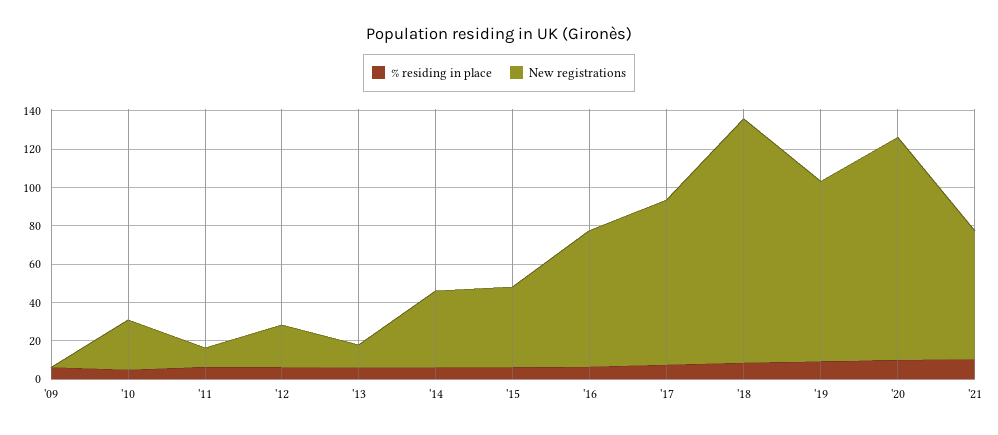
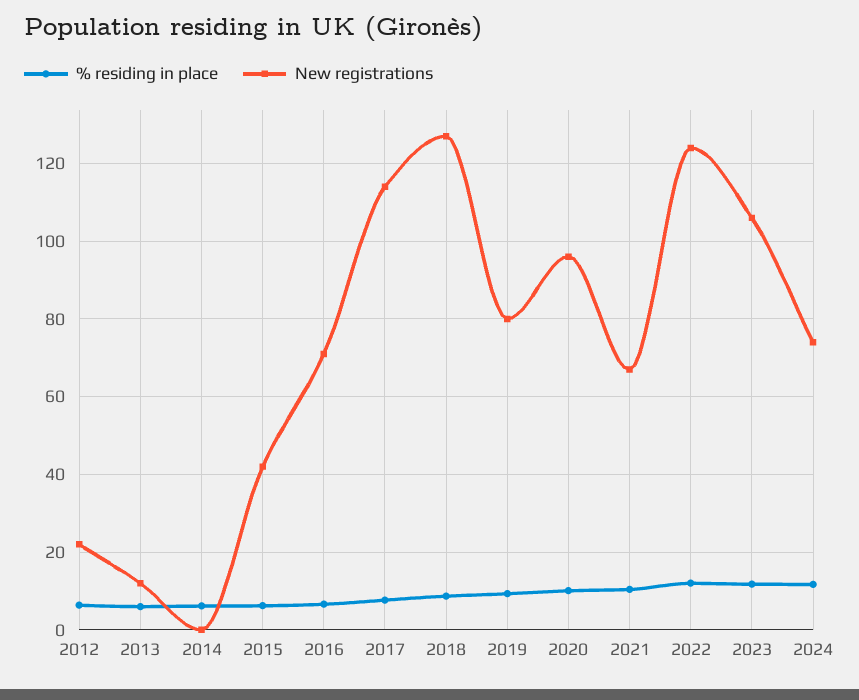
% residing in place, '09: 5 -> none
New registrations, '09: 0 -> none
% residing in place, '10: 5 -> none
New registrations, '10: 25 -> none
% residing in place, '11: 5 -> none
New registrations, '11: 10 -> none
New registrations, '14: 40 -> 0
New registrations, '17: 85 -> 114
New registrations, '19: 95 -> 80
New registrations, '20: 115 -> 96
% residing in place, 2022: none -> 12
New registrations, 2022: none -> 124
% residing in place, 2023: none -> 12
New registrations, 2023: none -> 106
% residing in place, 2024: none -> 12
New registrations, 2024: none -> 74

